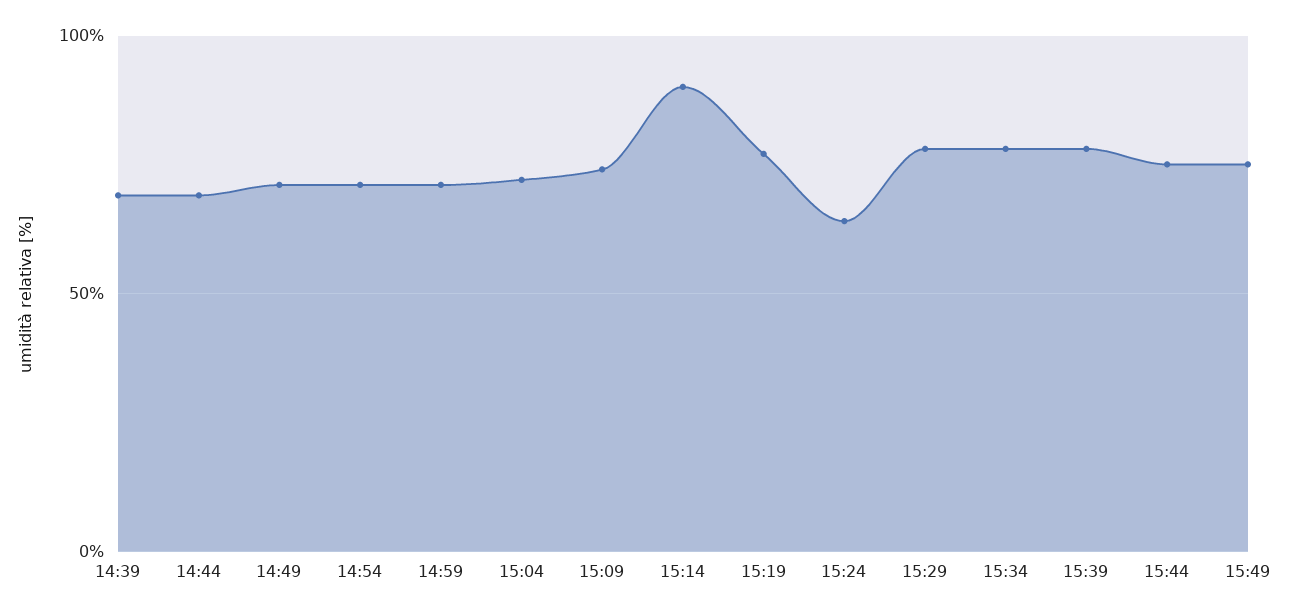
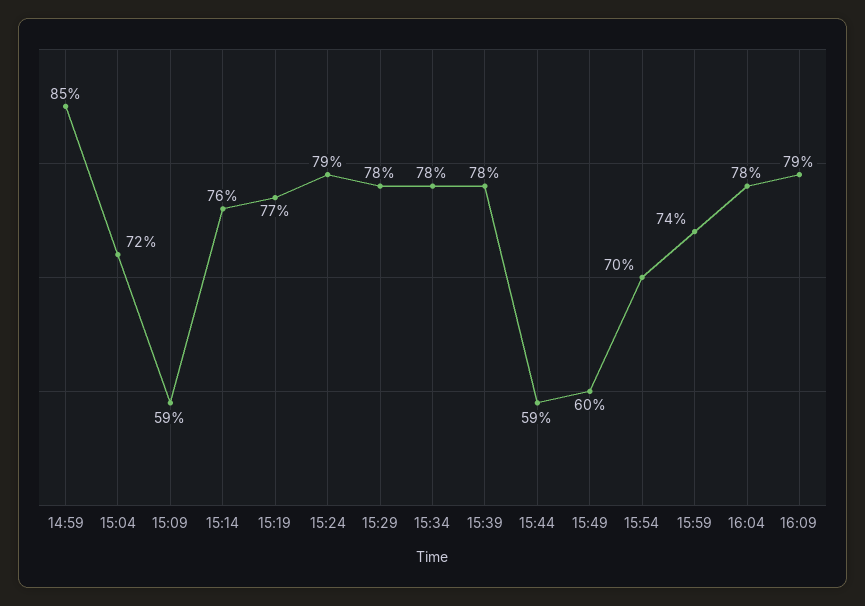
14:39: 70 -> none
14:44: 70 -> none
14:49: 70 -> none
14:54: 70 -> none
14:59: 70 -> 85
15:09: 75 -> 59
15:14: 90 -> 76
15:24: 65 -> 79
15:44: 75 -> 59
15:49: 75 -> 60
15:54: none -> 70
15:59: none -> 74
16:04: none -> 78
16:09: none -> 79

